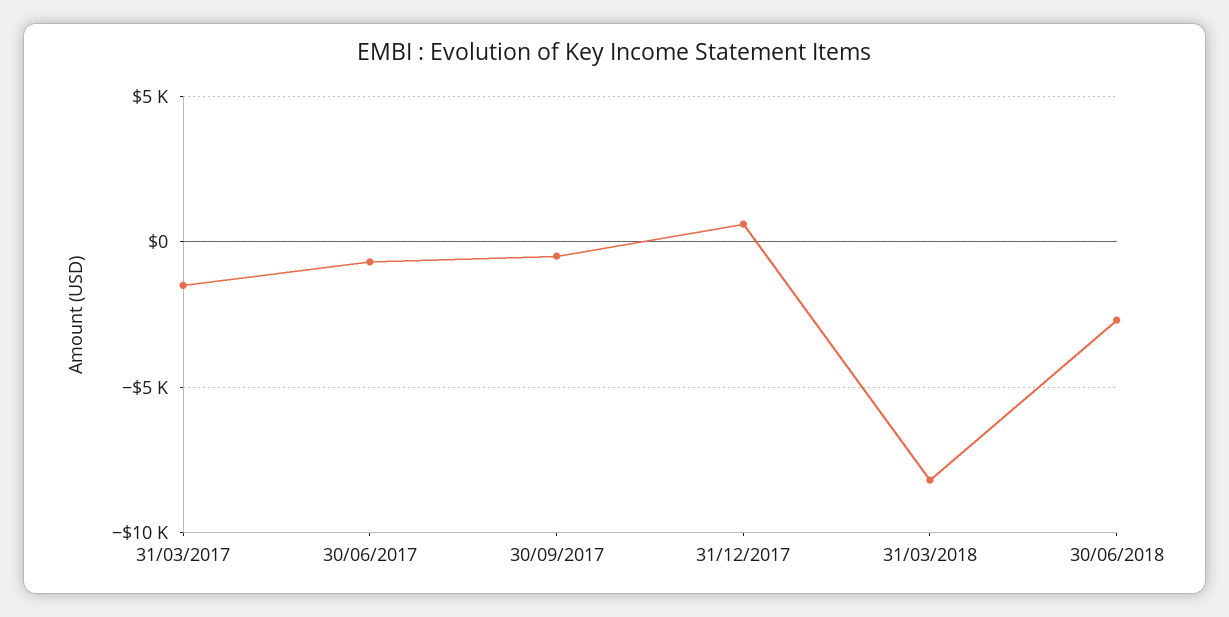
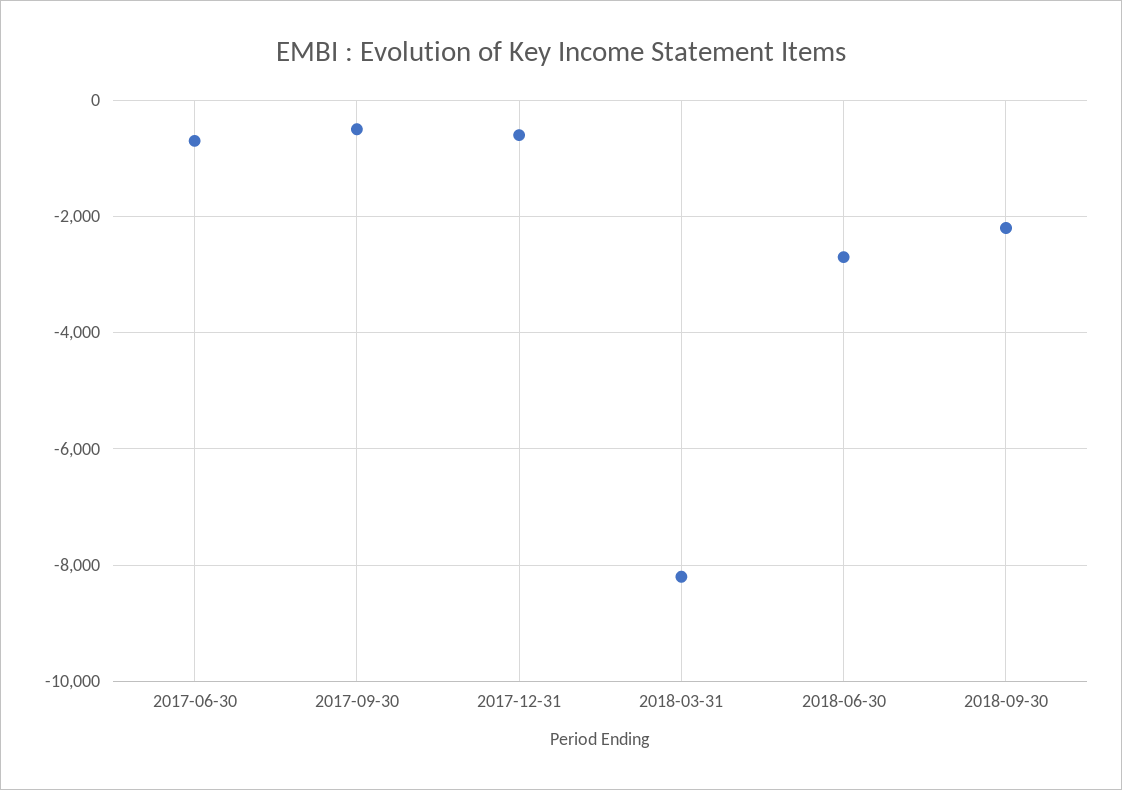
31/03/2017: -1500 -> none
31/12/2017: 500 -> -600
2018-09-30: none -> -2200

